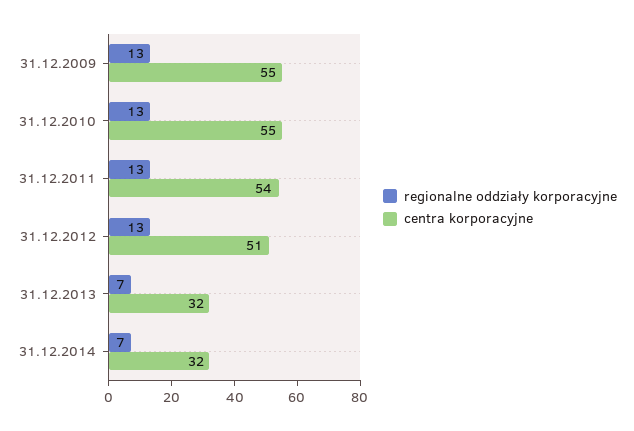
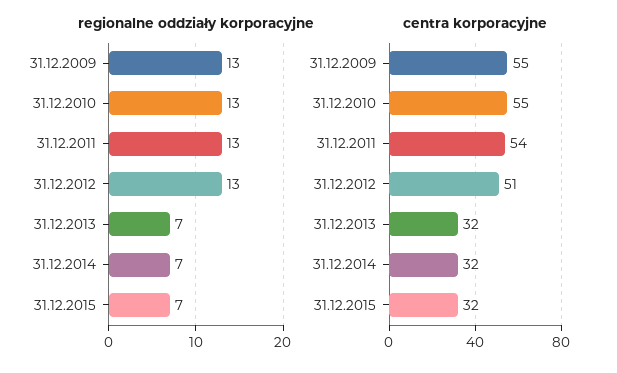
regionalne oddziały korporacyjne, 31.12.2015: none -> 7
centra korporacyjne, 31.12.2015: none -> 32

